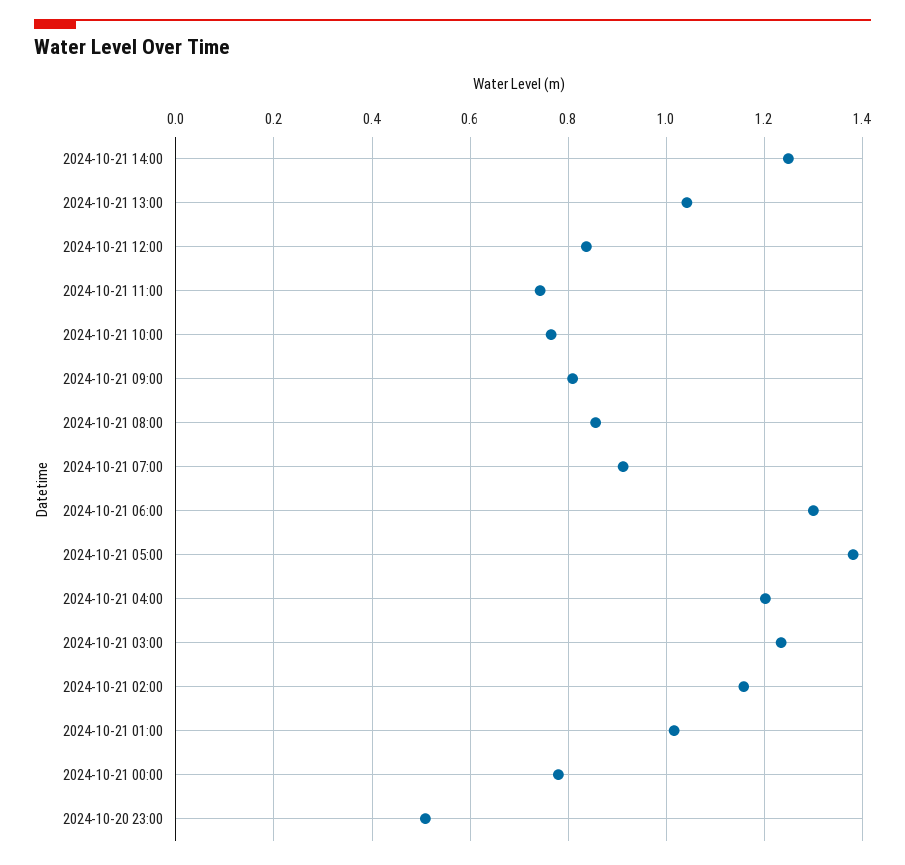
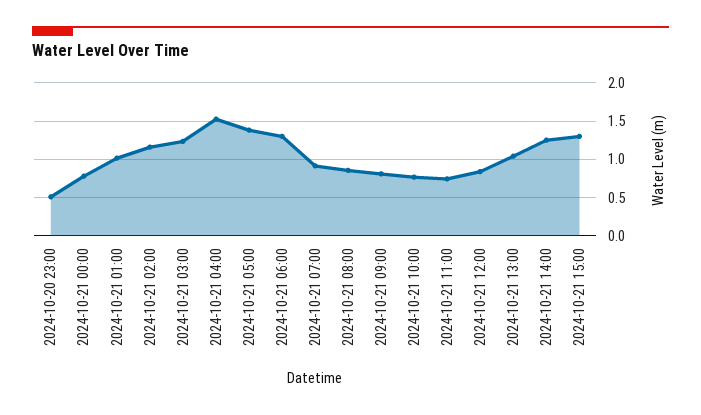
2024-10-21 04:00: 1.2 -> 1.5
2024-10-21 15:00: none -> 1.3

